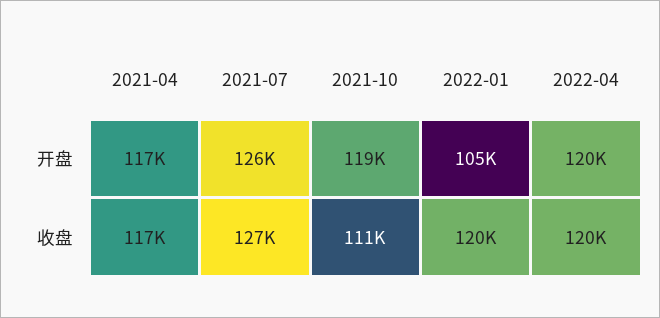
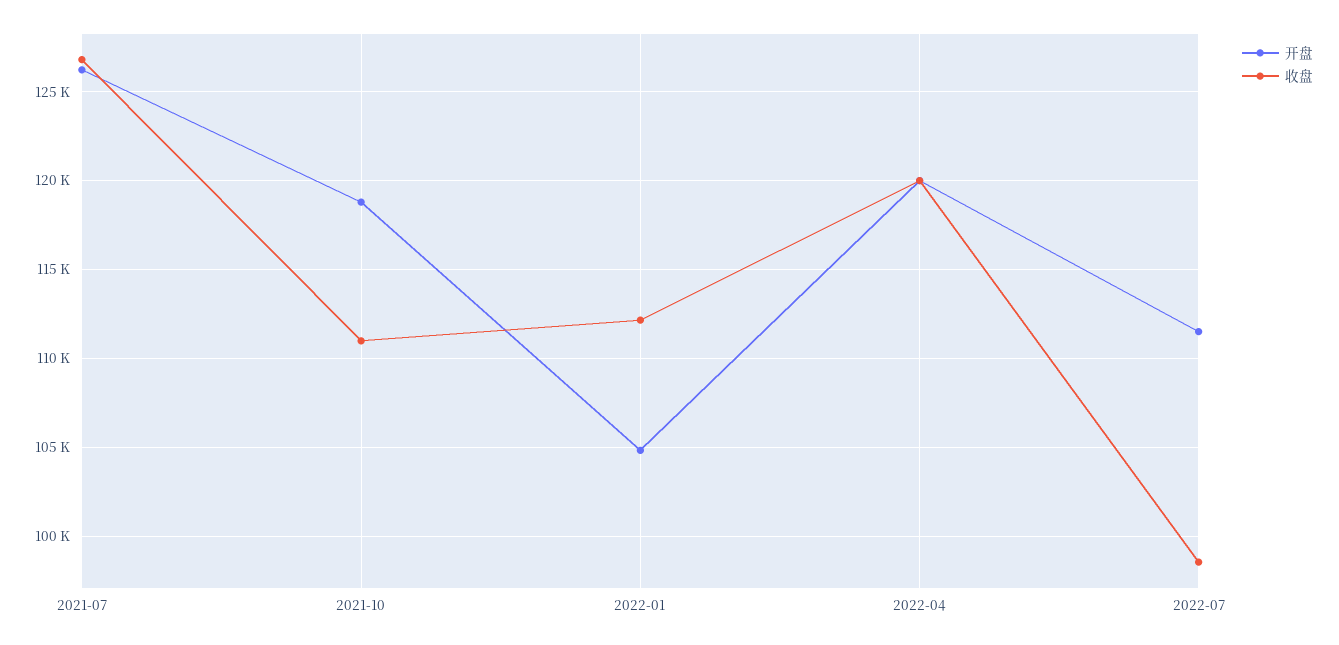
开盘, 2021-04: 117000 -> none
收盘, 2021-04: 117000 -> none
收盘, 2022-01: 120000 -> 112000
开盘, 2022-07: none -> 111500
收盘, 2022-07: none -> 98500

